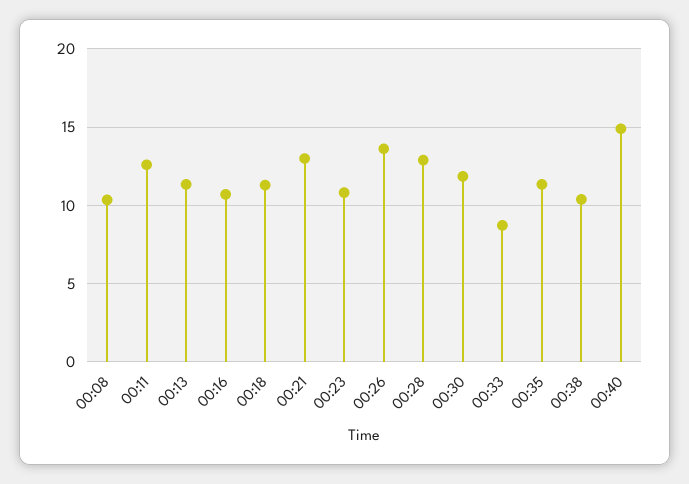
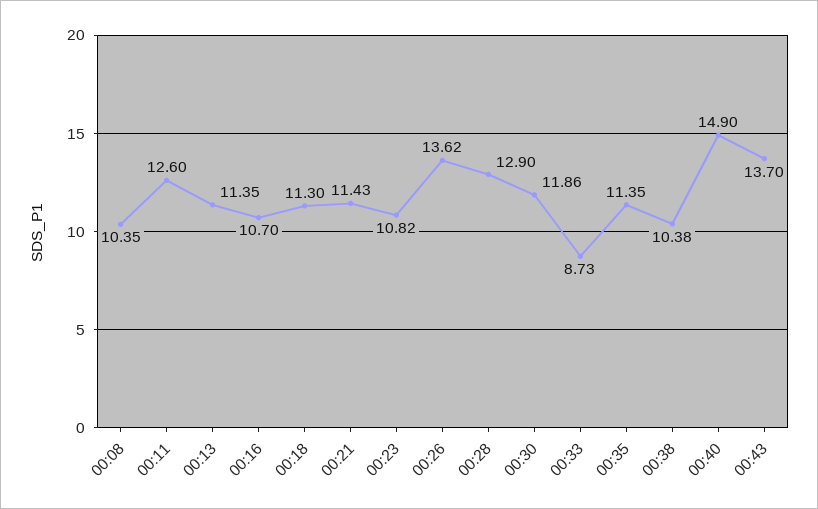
00:21: 13 -> 11.43
00:43: none -> 13.7

